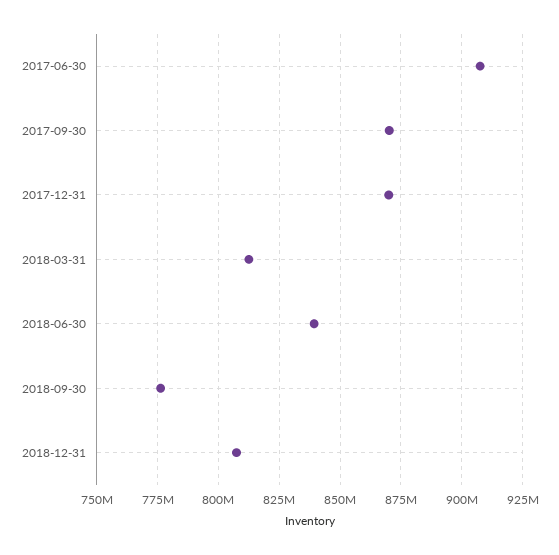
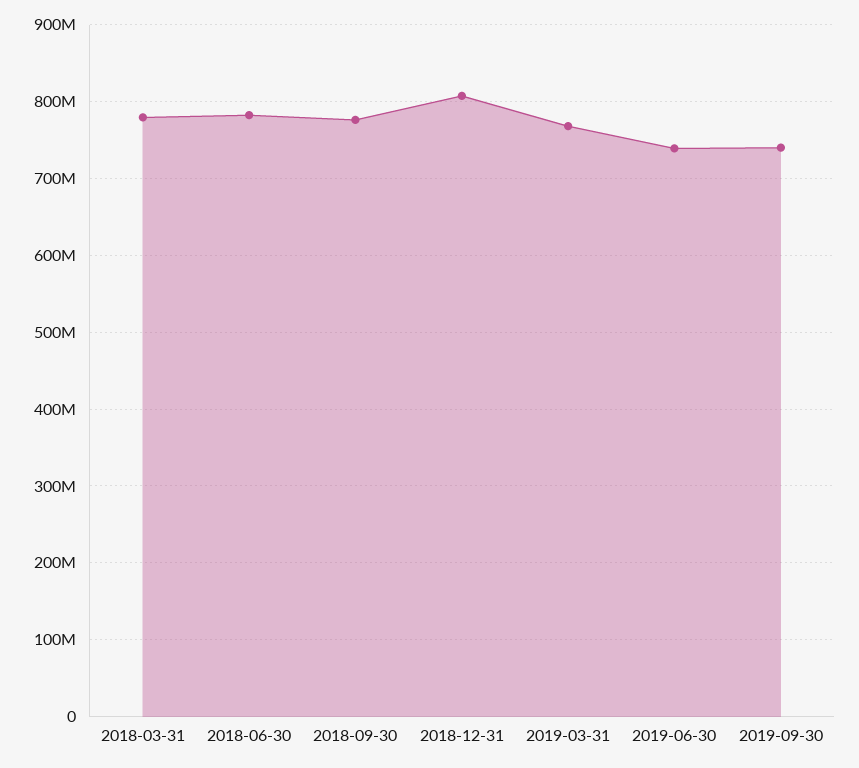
2017-06-30: 907500000 -> none
2017-09-30: 870000000 -> none
2017-12-31: 870000000 -> none
2018-03-31: 812500000 -> 780000000
2018-06-30: 840000000 -> 780000000
2019-03-31: none -> 770000000
2019-06-30: none -> 740000000
2019-09-30: none -> 740000000

